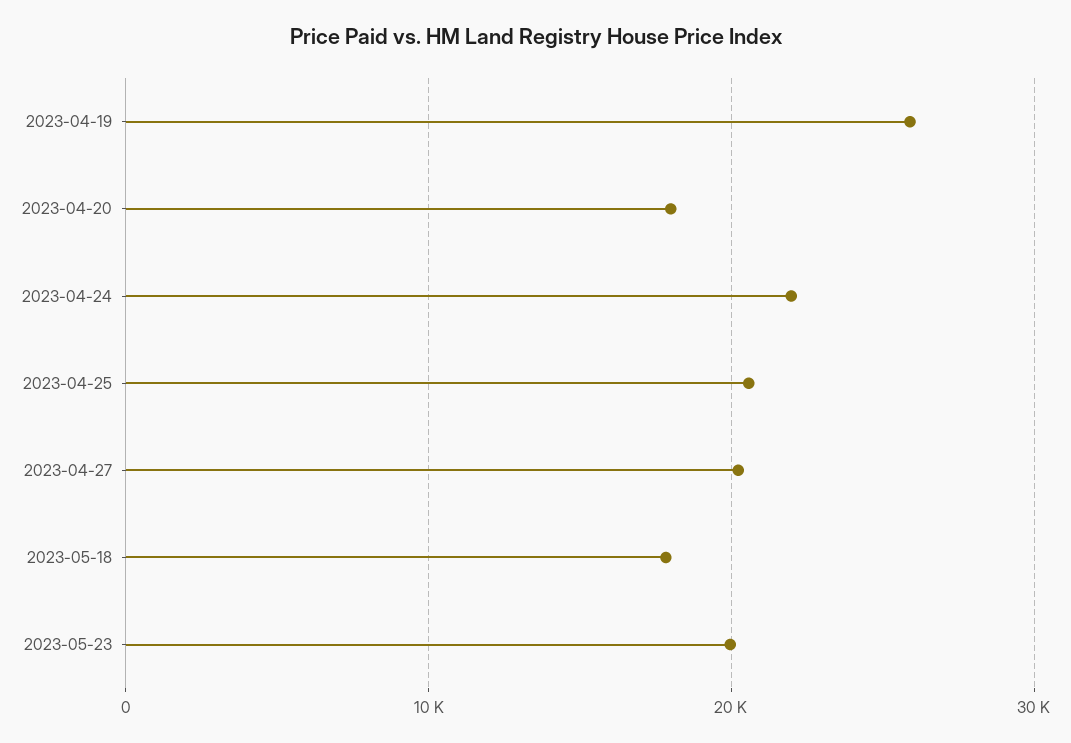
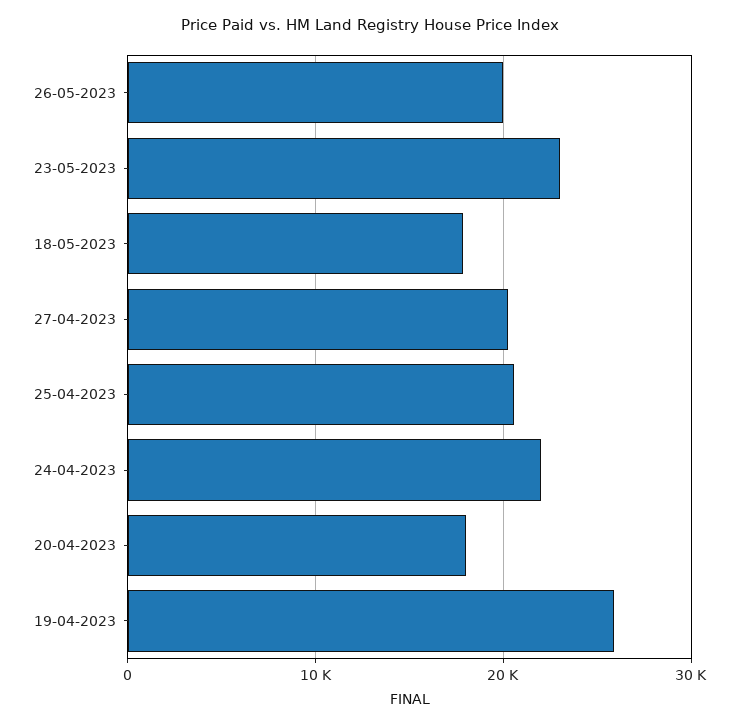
2023-05-23: 20000 -> 23000
26-05-2023: none -> 20000

